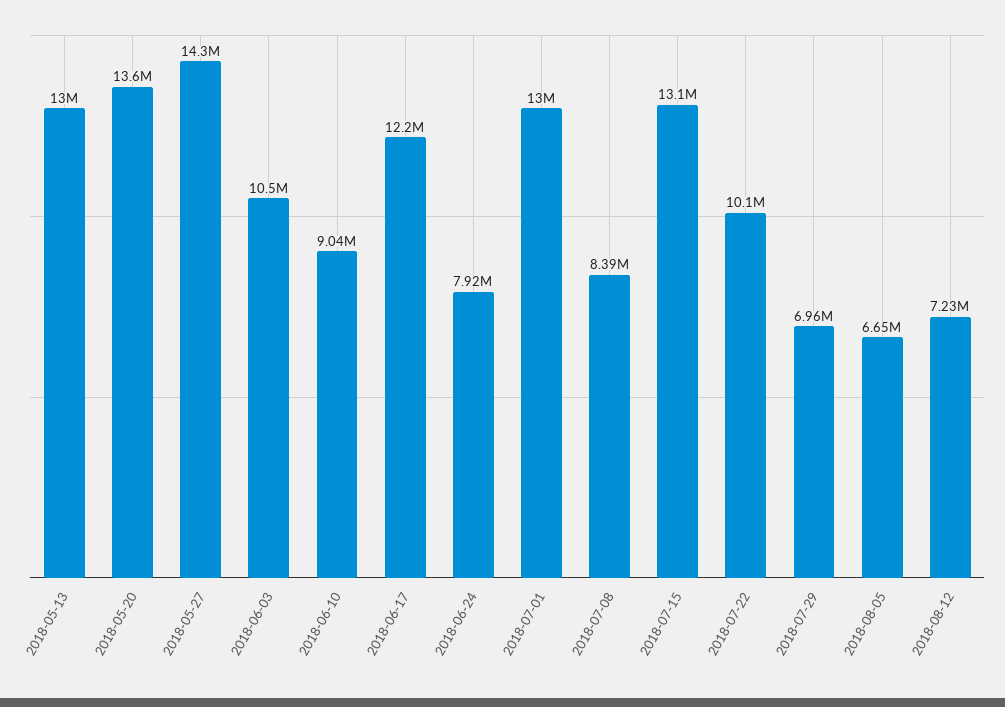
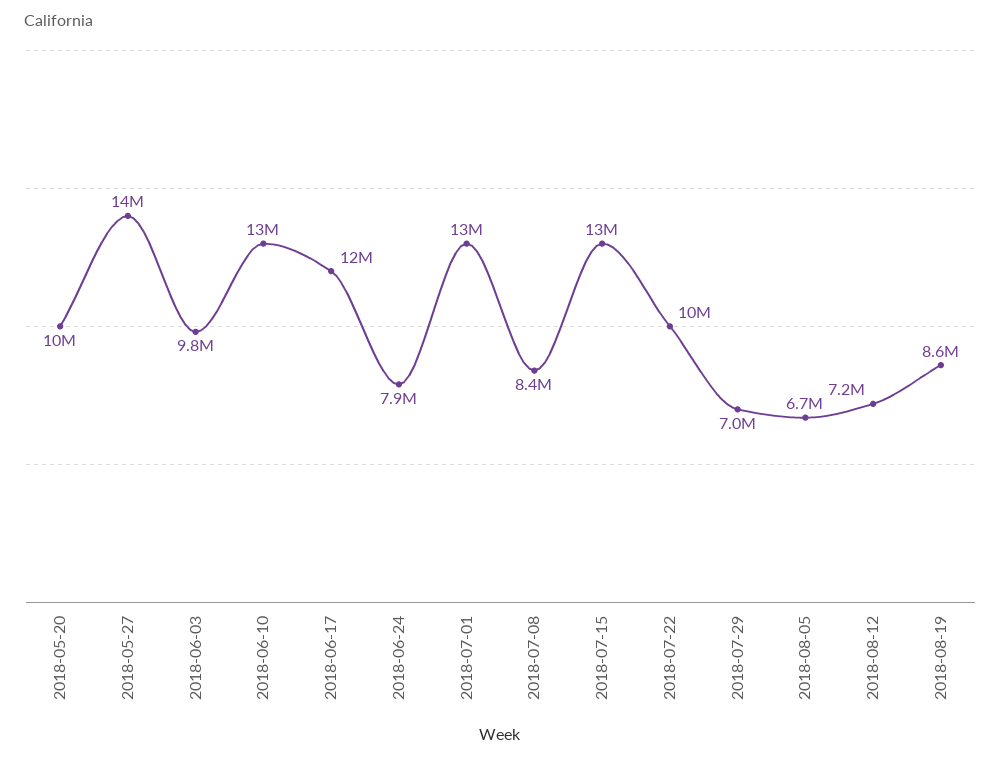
2018-05-13: 13000000 -> none
2018-05-20: 13600000 -> 10000000
2018-06-03: 10500000 -> 9800000
2018-06-10: 9040000 -> 13000000
2018-08-19: none -> 8600000

